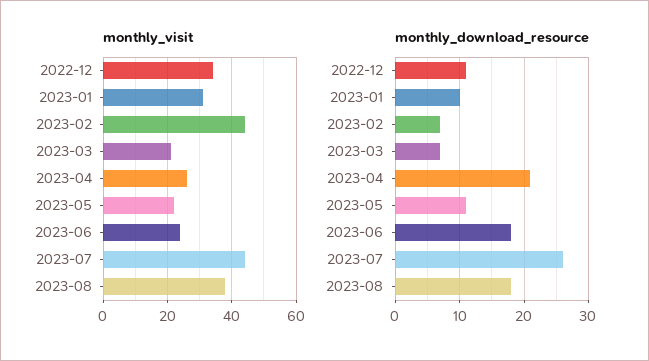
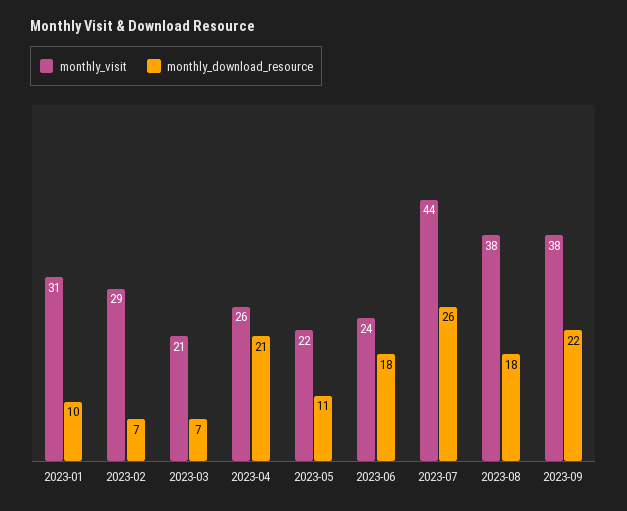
monthly_visit, 2022-12: 35 -> none
monthly_visit, 2023-02: 45 -> 29
monthly_download_resource, 2022-12: 11 -> none
monthly_visit, 2023-09: none -> 38
monthly_download_resource, 2023-09: none -> 22

